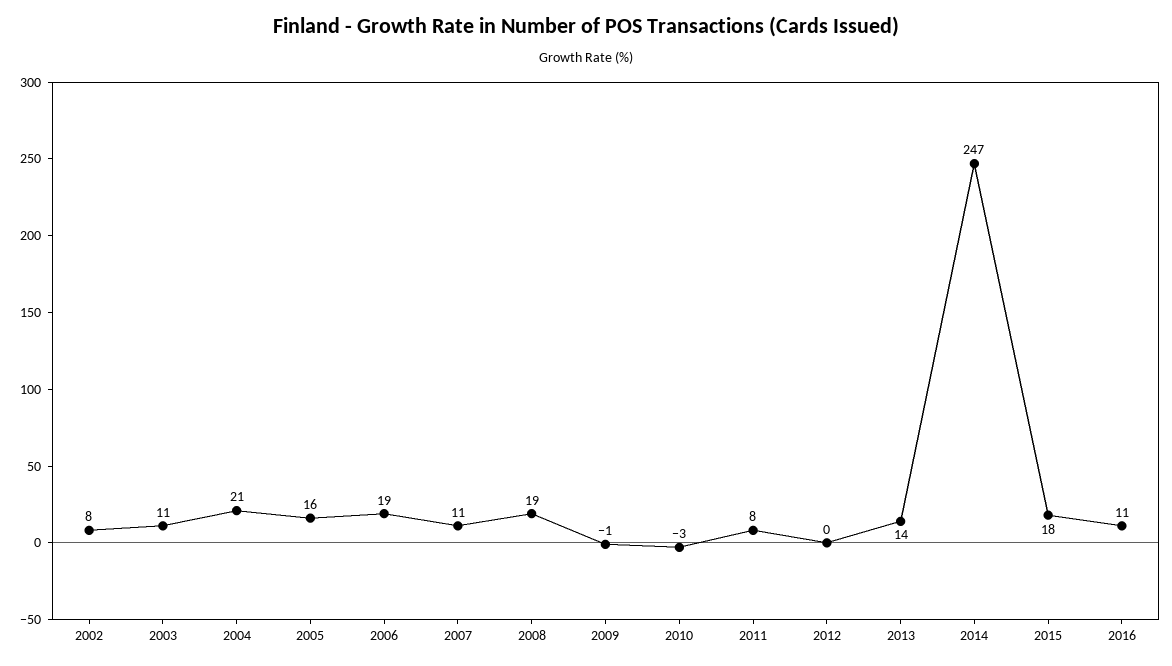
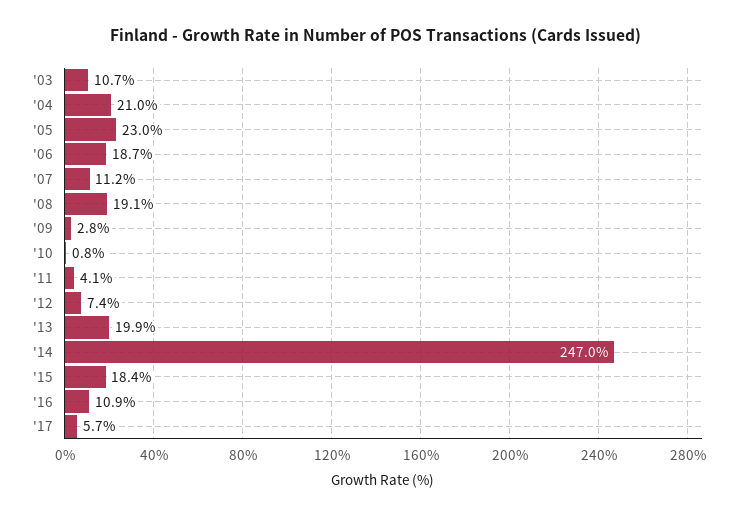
2002: 8 -> none
2005: 16 -> 23
2009: -1 -> 2.8
2010: -3 -> 0.8
2011: 8 -> 4.1
2012: 0 -> 7.4
2013: 14 -> 19.9
'17: none -> 5.7

